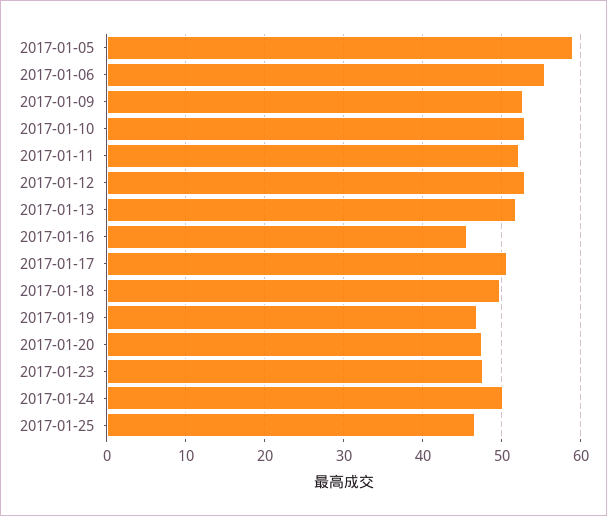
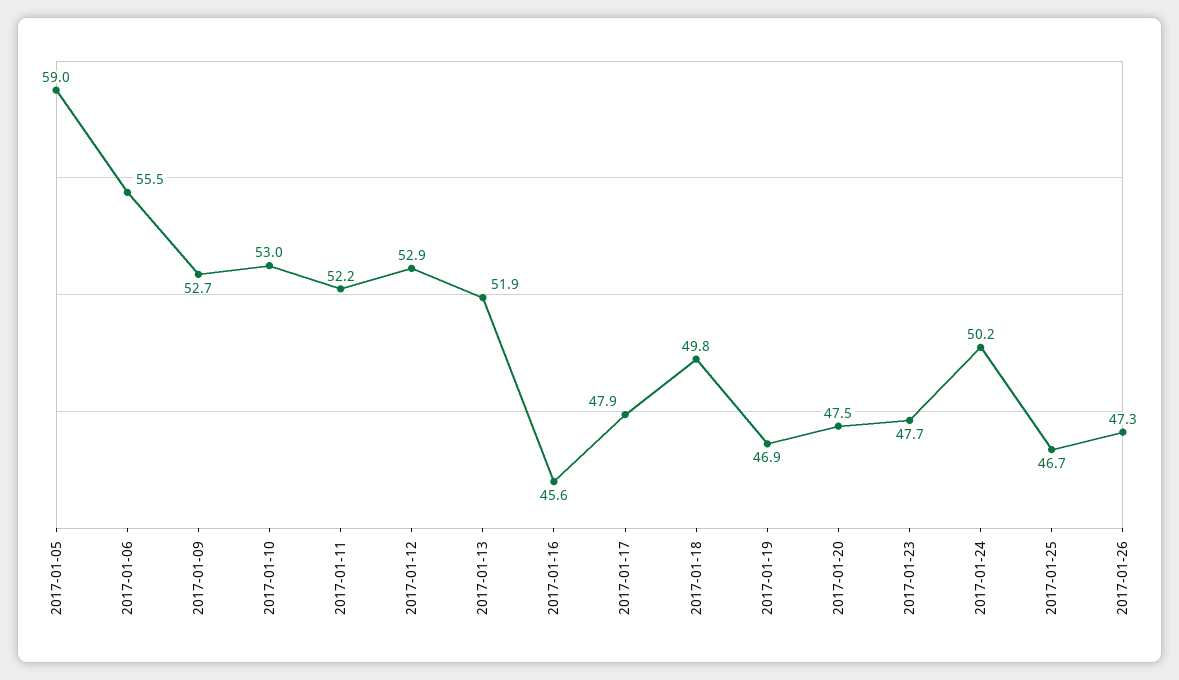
2017-01-17: 51 -> 47.9
2017-01-26: none -> 47.3

